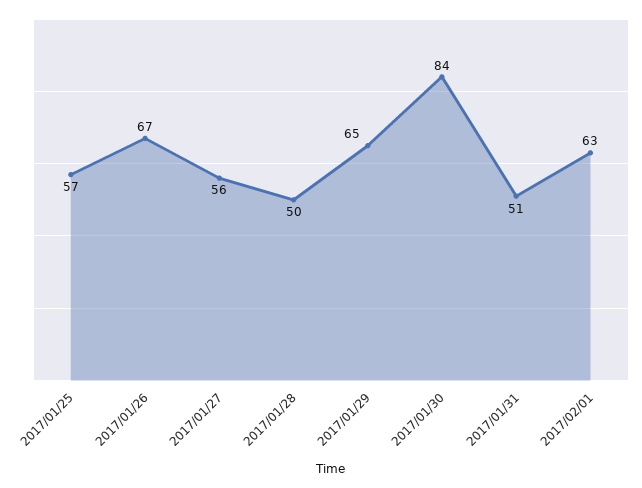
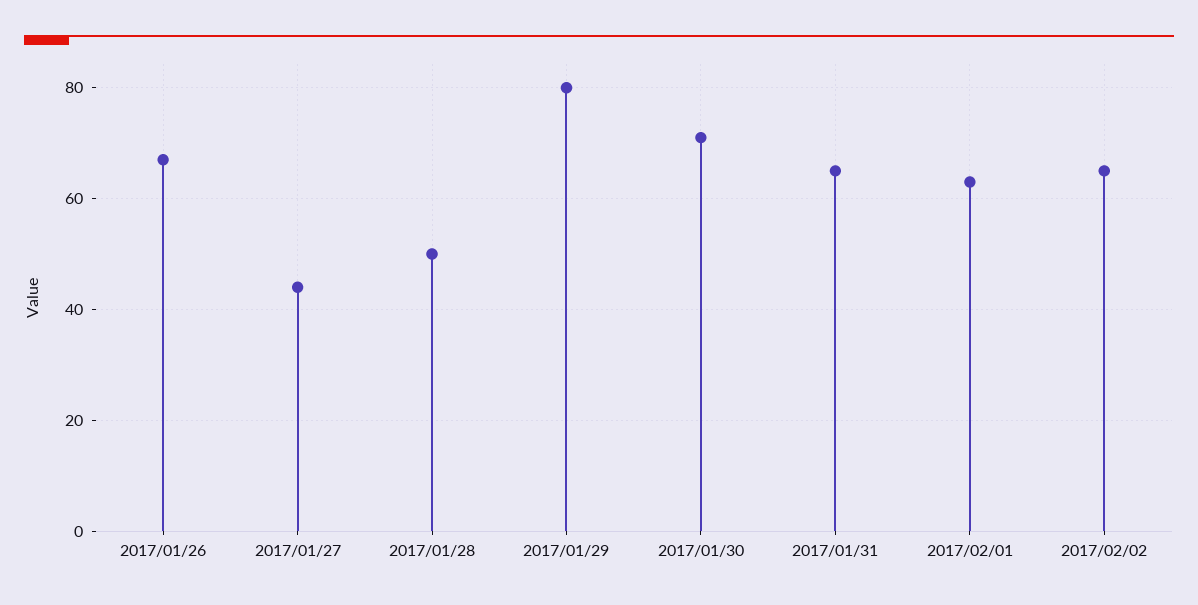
2017/01/25: 57 -> none
2017/01/27: 56 -> 45
2017/01/29: 65 -> 80
2017/01/30: 84 -> 70
2017/01/31: 51 -> 65
2017/02/02: none -> 65

